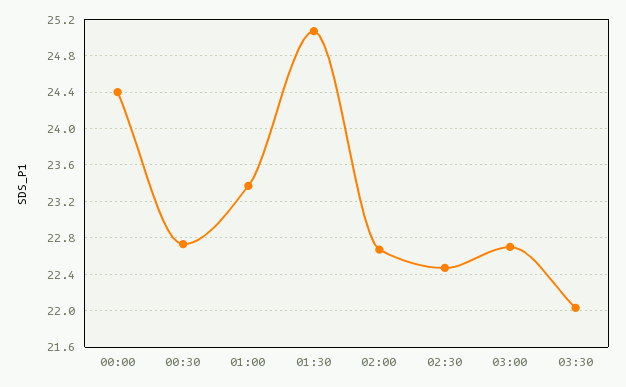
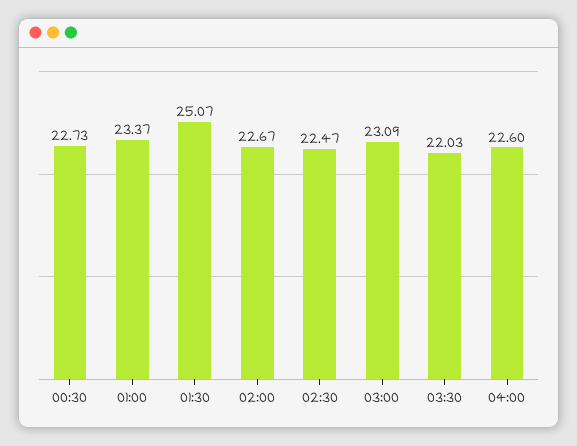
00:00: 24.4 -> none
03:00: 22.7 -> 23.09
04:00: none -> 22.6

